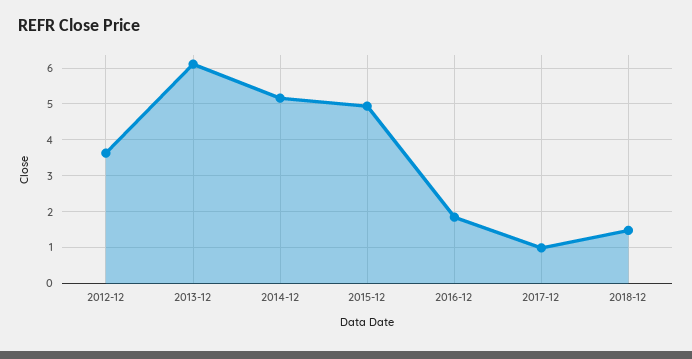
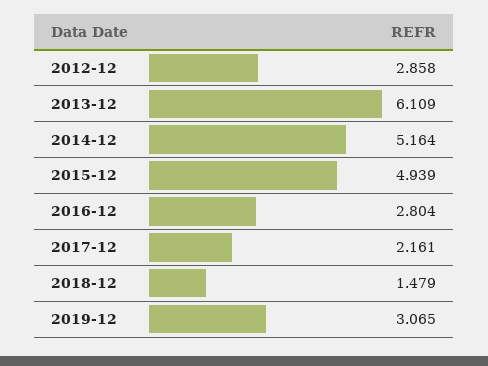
2012-12: 3.6 -> 2.858
2016-12: 1.8 -> 2.804
2017-12: 1 -> 2.161
2019-12: none -> 3.065

